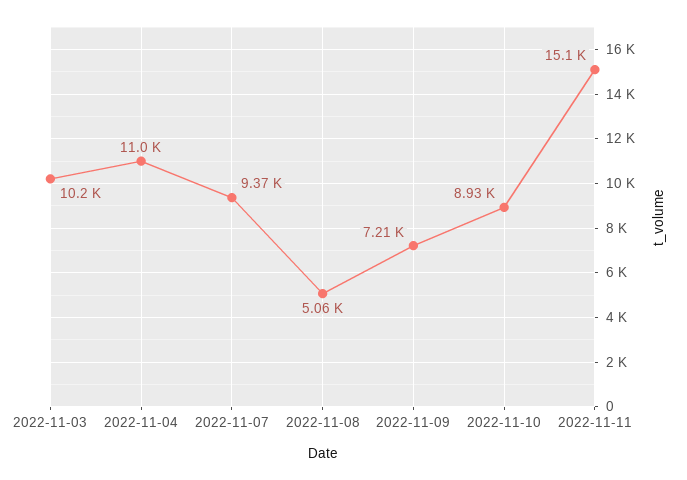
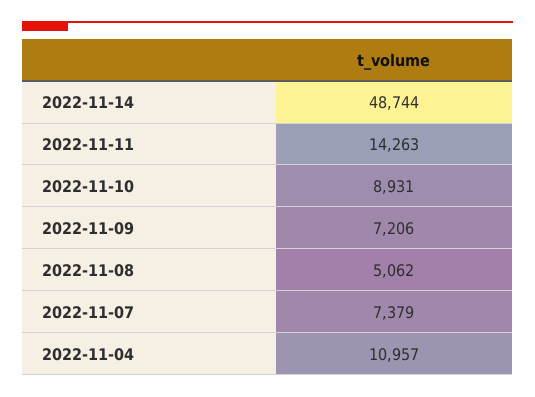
2022-11-03: 10200 -> none
2022-11-07: 9370 -> 7379
2022-11-11: 15100 -> 14263
2022-11-14: none -> 48744

